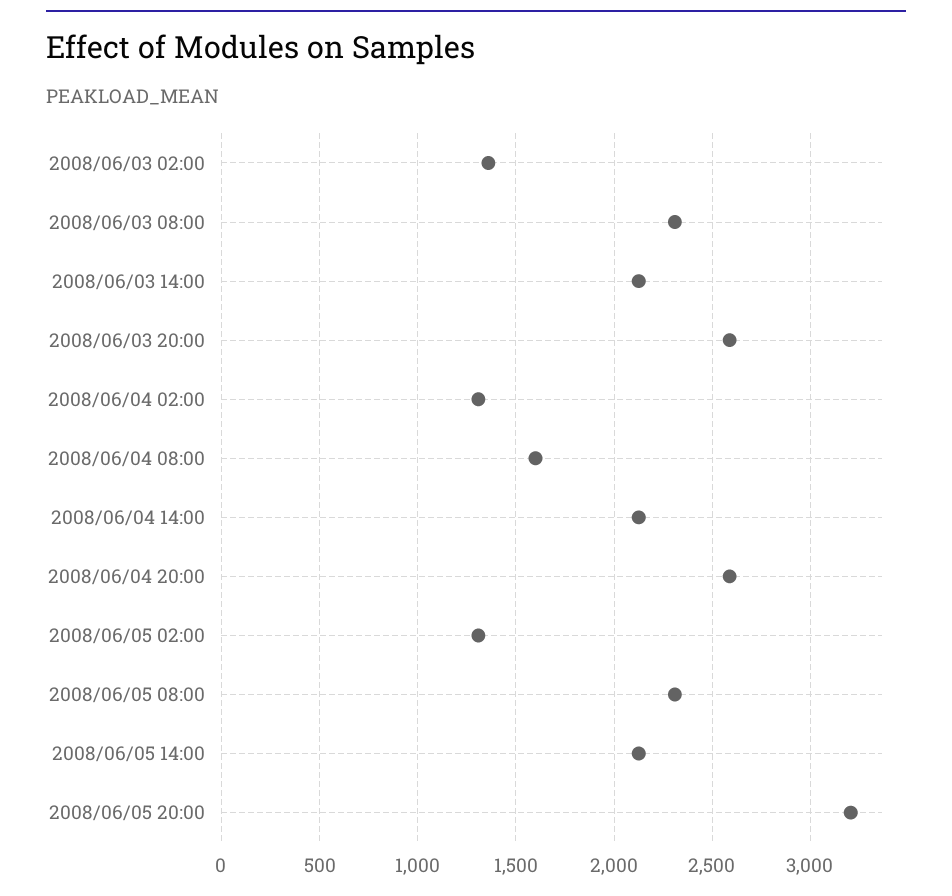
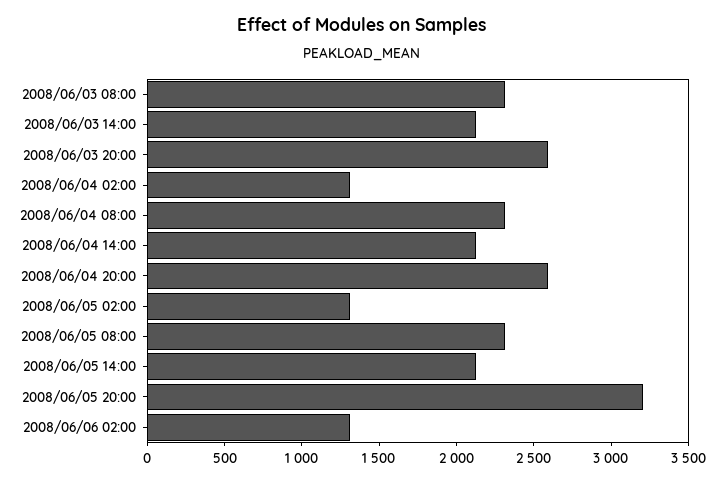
2008/06/03 02:00: 1350 -> none
2008/06/04 08:00: 1600 -> 2300
2008/06/06 02:00: none -> 1300

